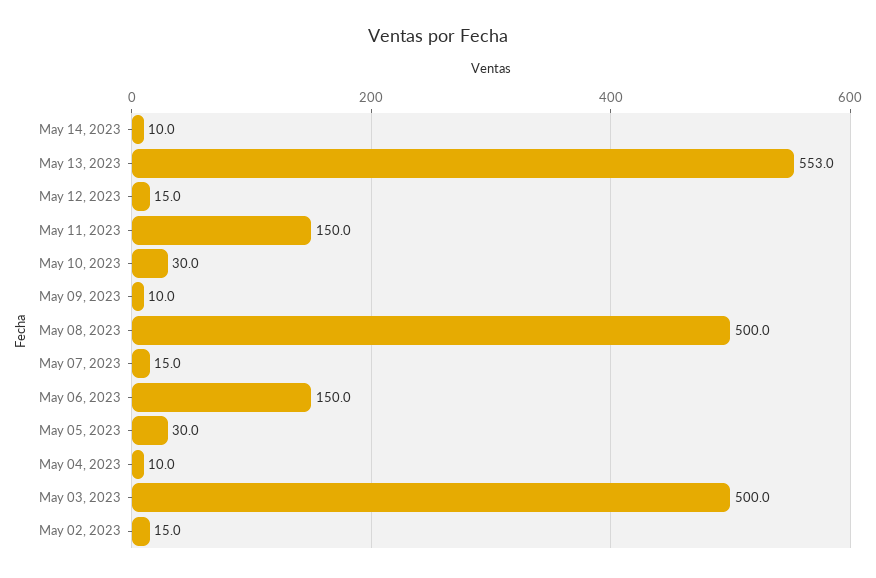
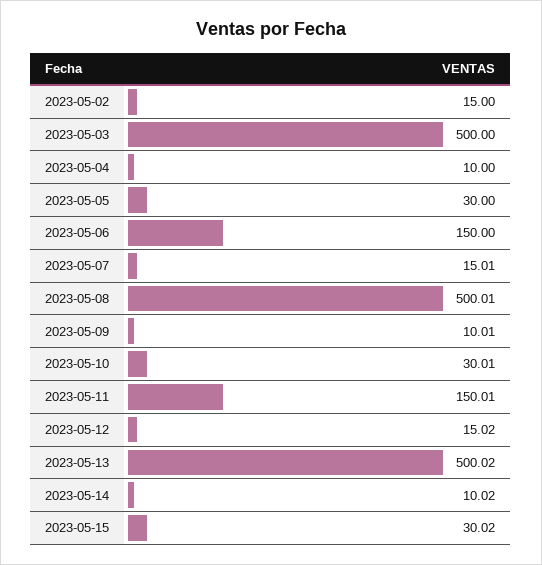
May 13, 2023: 553 -> 500.02
2023-05-15: none -> 30.02

